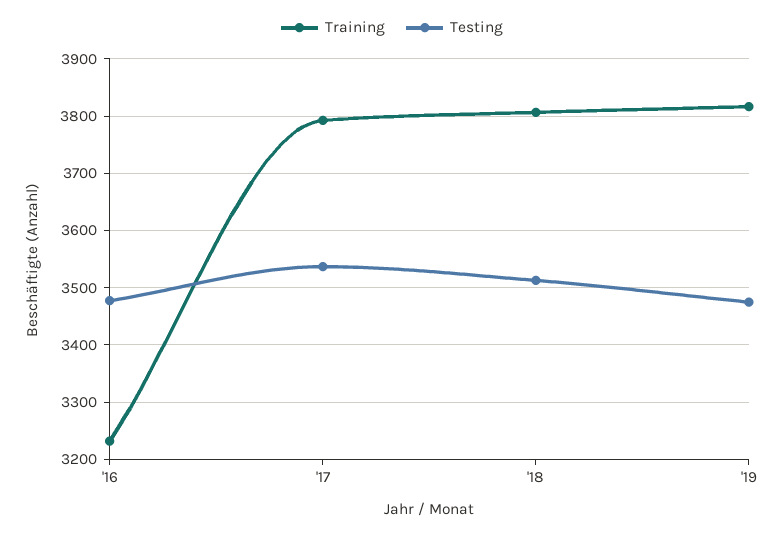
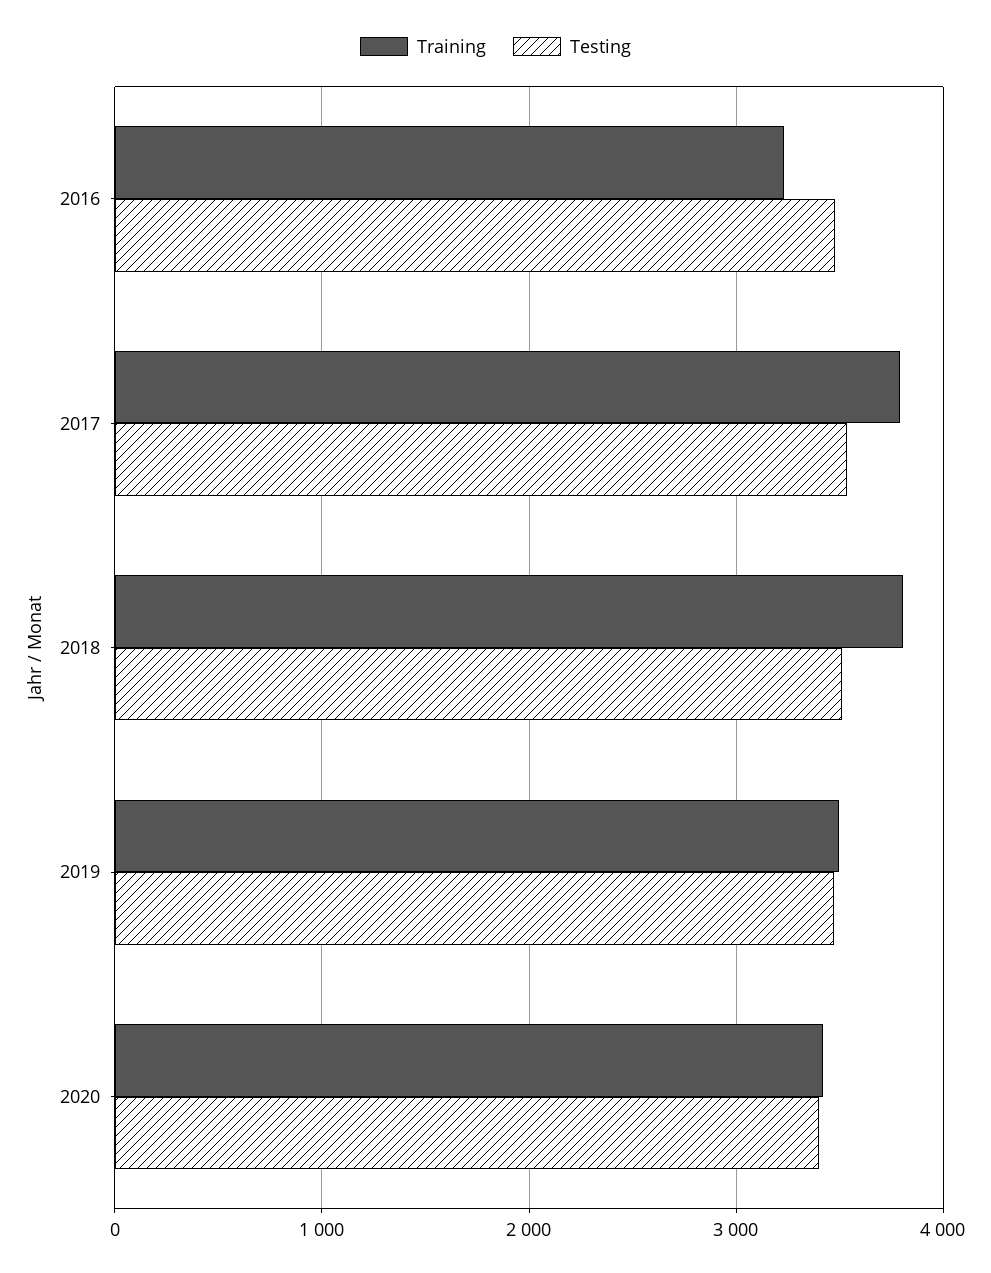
Training, '19: 3820 -> 3500
Training, 2020: none -> 3400
Testing, 2020: none -> 3400

